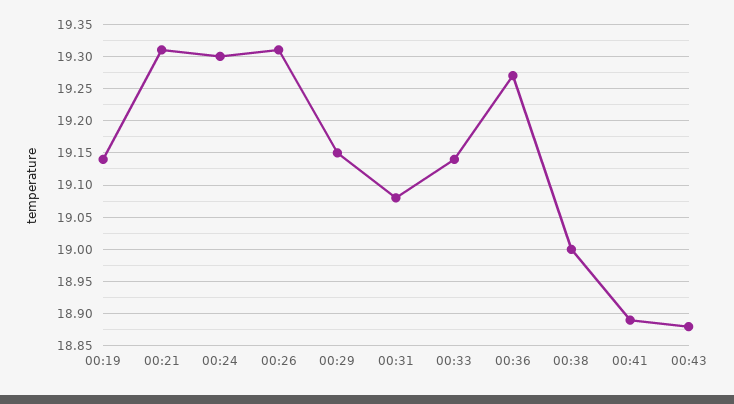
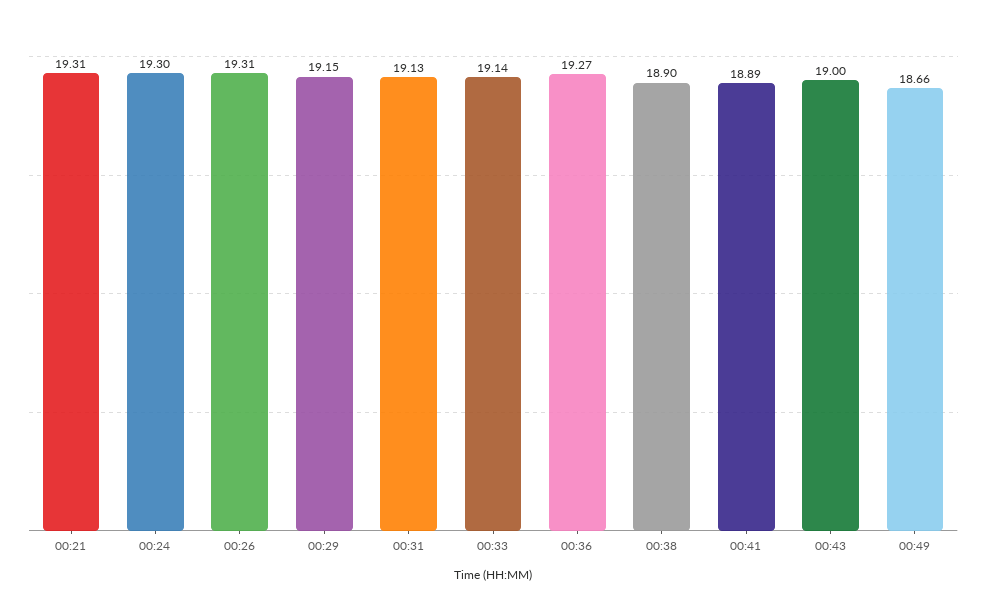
00:19: 19.14 -> none
00:31: 19.08 -> 19.13
00:38: 19 -> 18.9
00:43: 18.88 -> 19
00:49: none -> 18.66

